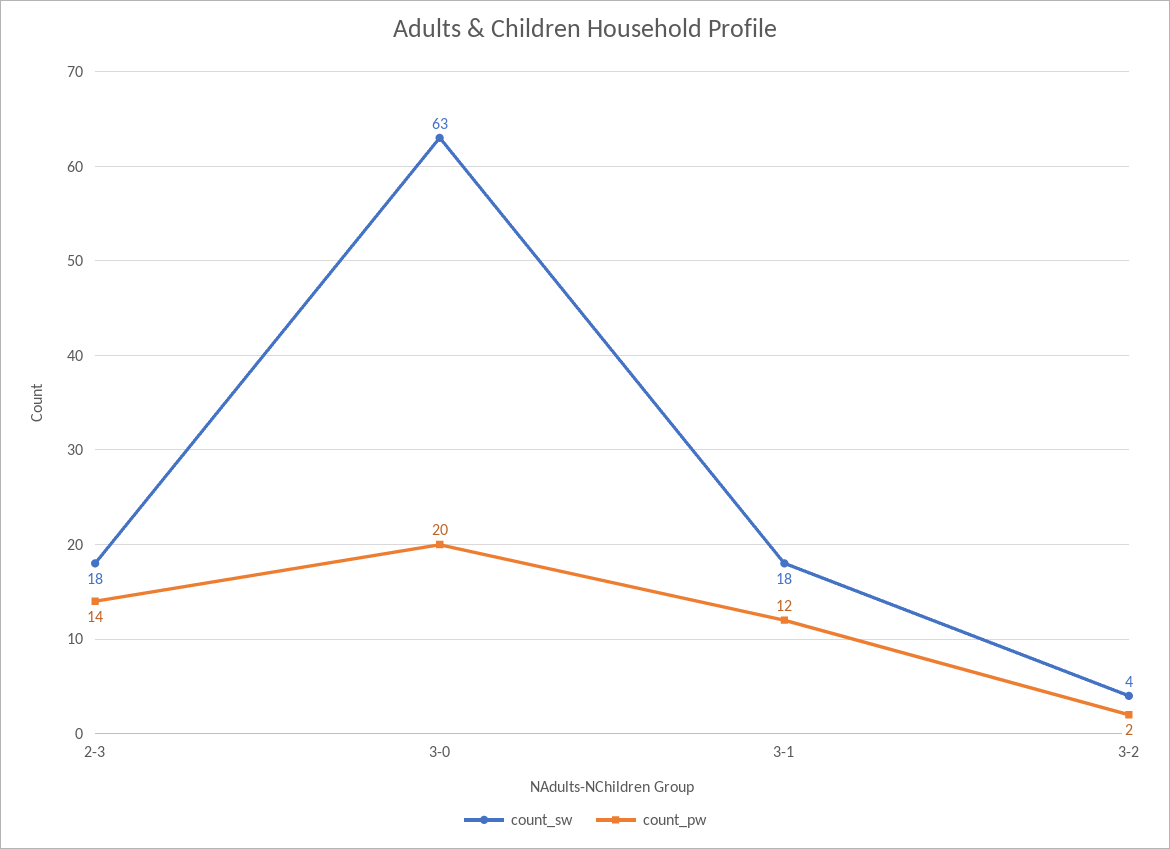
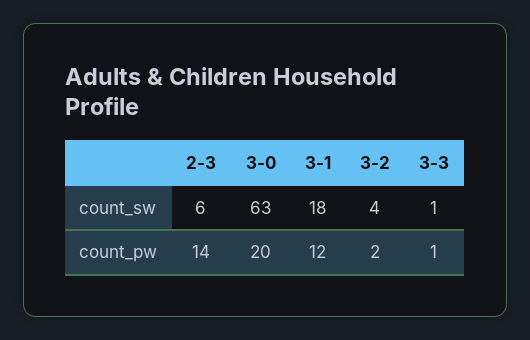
count_sw, 2-3: 18 -> 6
count_sw, 3-3: none -> 1
count_pw, 3-3: none -> 1

